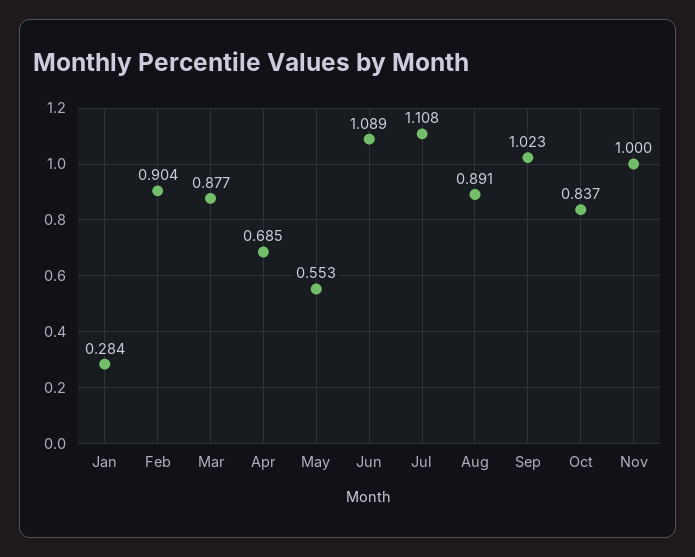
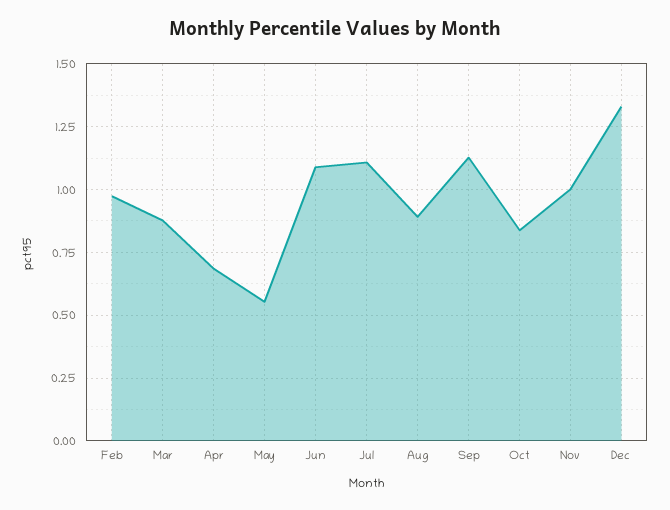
Jan: 0.284 -> none
Feb: 0.904 -> 0.975
Sep: 1.023 -> 1.125
Dec: none -> 1.325

